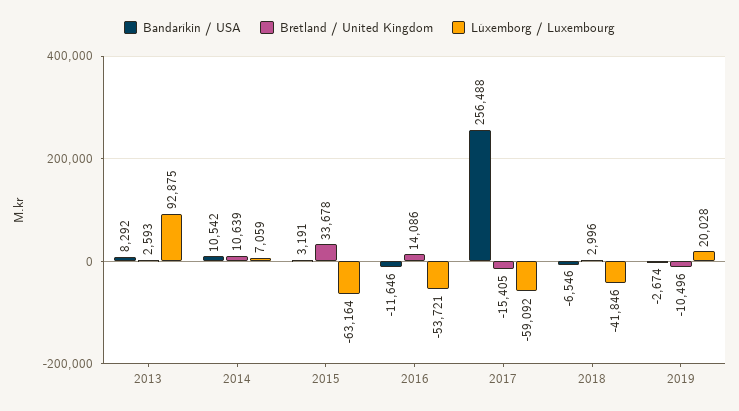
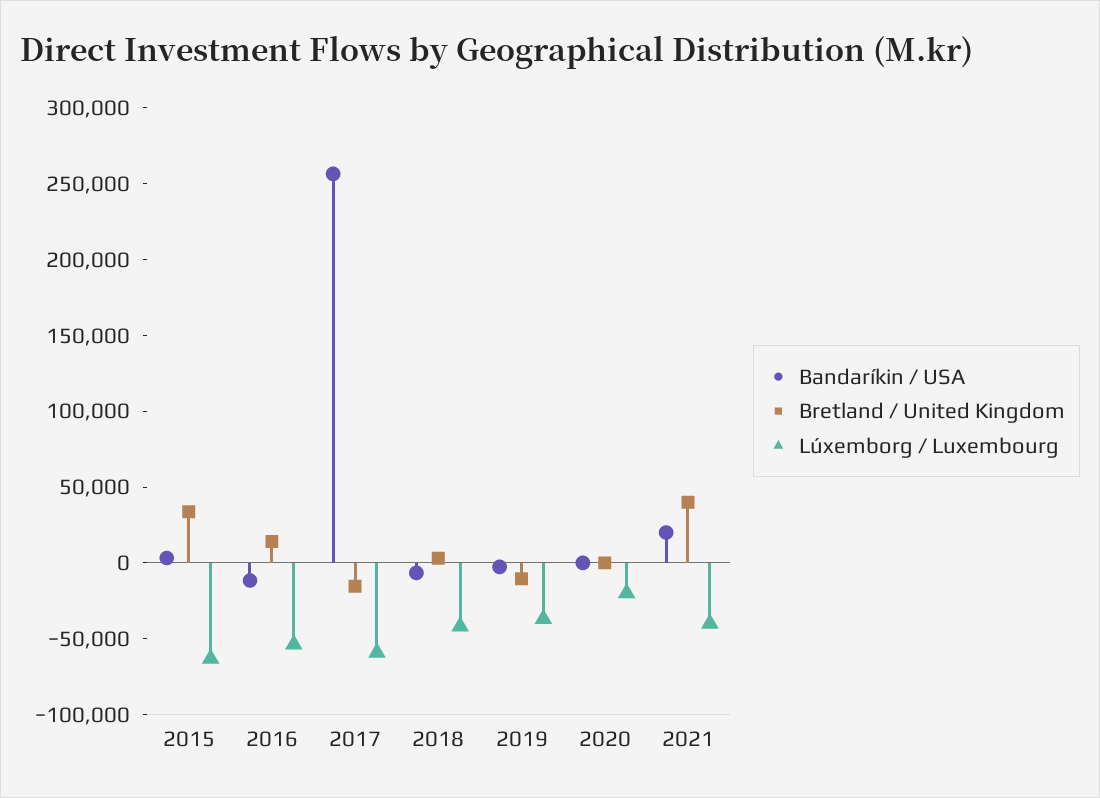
Bandaríkin / USA, 2013: 8292 -> none
Bretland / United Kingdom, 2013: 2593 -> none
Lúxemborg / Luxembourg, 2013: 92875 -> none
Bandaríkin / USA, 2014: 10542 -> none
Bretland / United Kingdom, 2014: 10639 -> none
Lúxemborg / Luxembourg, 2014: 7059 -> none
Lúxemborg / Luxembourg, 2019: 20028 -> -40000
Bandaríkin / USA, 2020: none -> 0
Bretland / United Kingdom, 2020: none -> 0
Lúxemborg / Luxembourg, 2020: none -> -20000
Bandaríkin / USA, 2021: none -> 20000
Bretland / United Kingdom, 2021: none -> 40000
Lúxemborg / Luxembourg, 2021: none -> -40000

